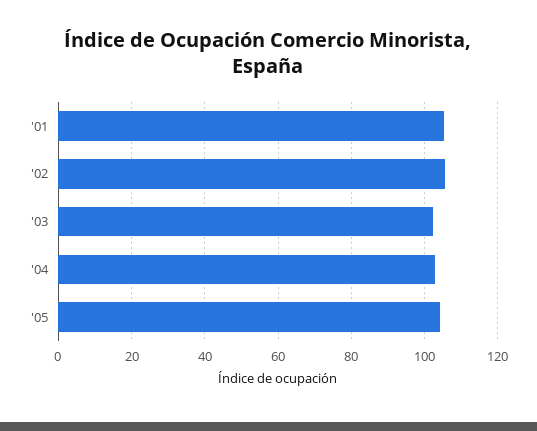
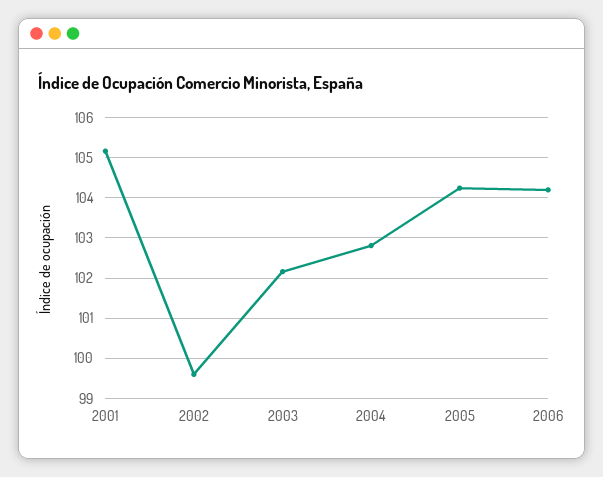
'02: 106 -> 99.6
2006: none -> 104.2

